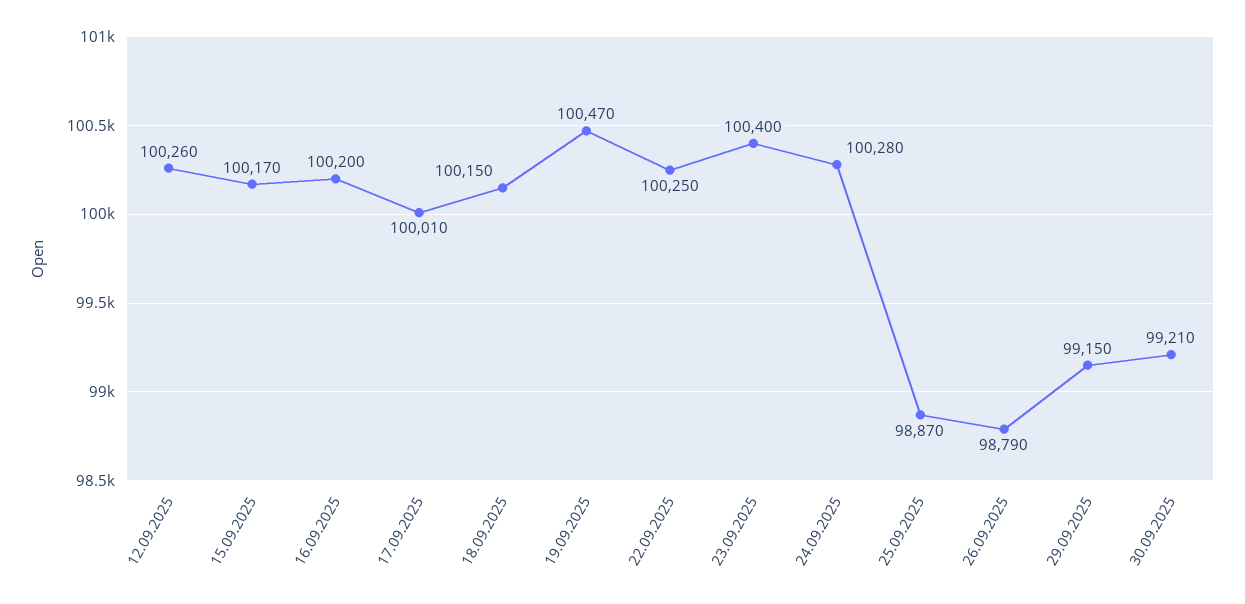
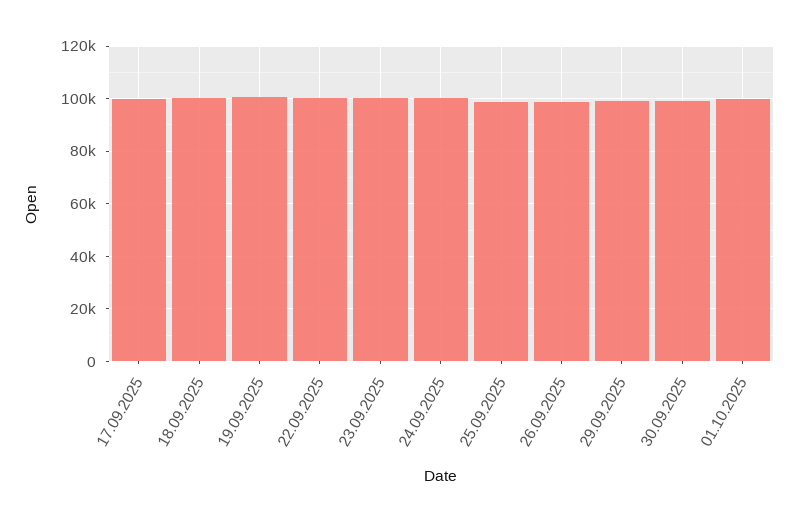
12.09.2025: 100260 -> none
15.09.2025: 100170 -> none
16.09.2025: 100200 -> none
01.10.2025: none -> 100000

